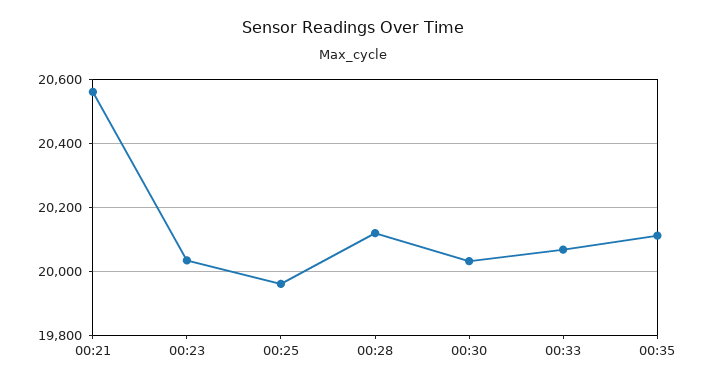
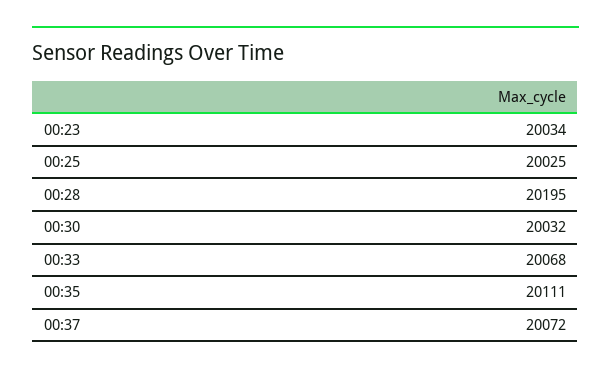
00:21: 20560 -> none
00:25: 19960 -> 20025
00:28: 20120 -> 20195
00:37: none -> 20072

